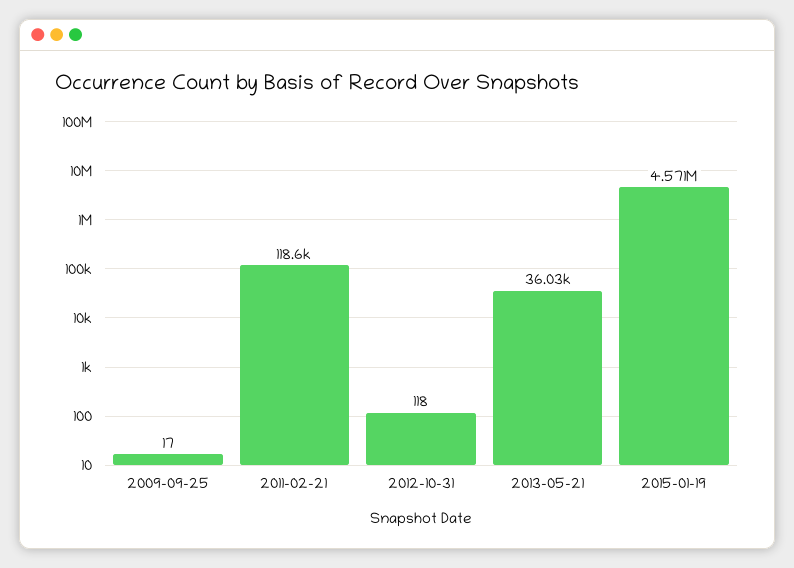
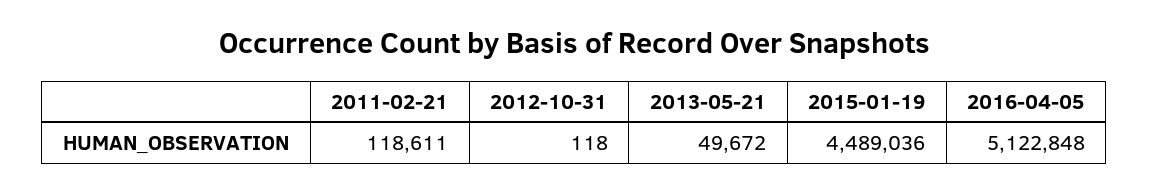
2009-09-25: 17 -> none
2013-05-21: 36030 -> 49672
2015-01-19: 4571000 -> 4489036
2016-04-05: none -> 5122848

